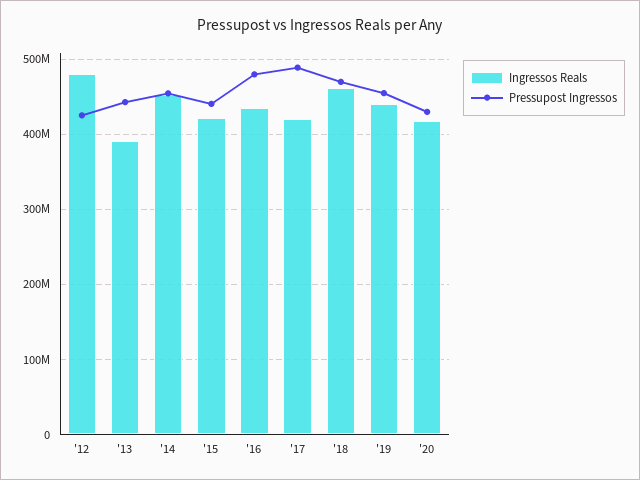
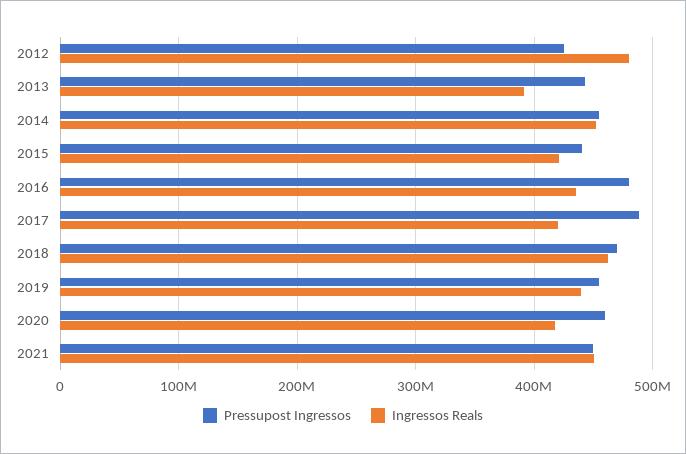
Pressupost Ingressos, '20: 430000000 -> 460000000
Pressupost Ingressos, 2021: none -> 450000000
Ingressos Reals, 2021: none -> 450000000

